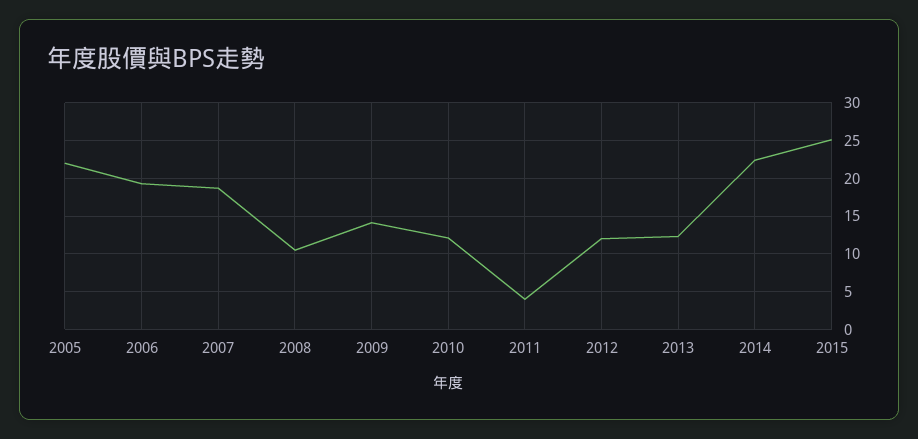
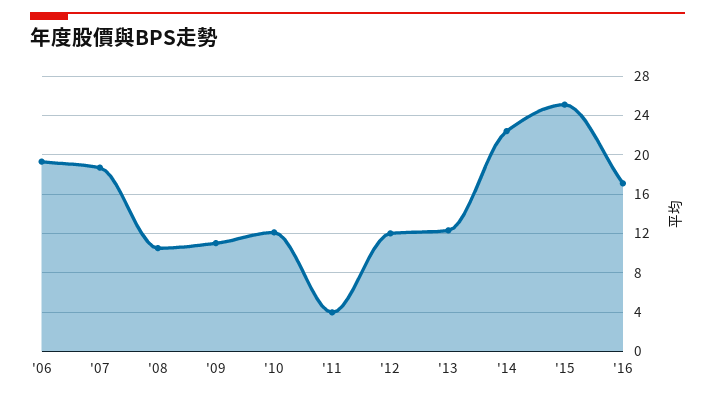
2005: 22 -> none
2009: 14 -> 11
'16: none -> 17

